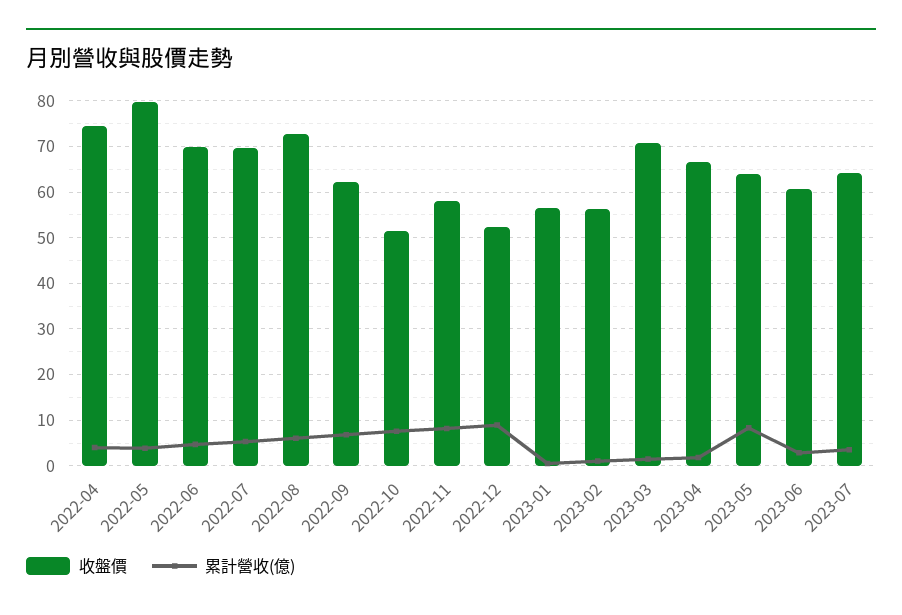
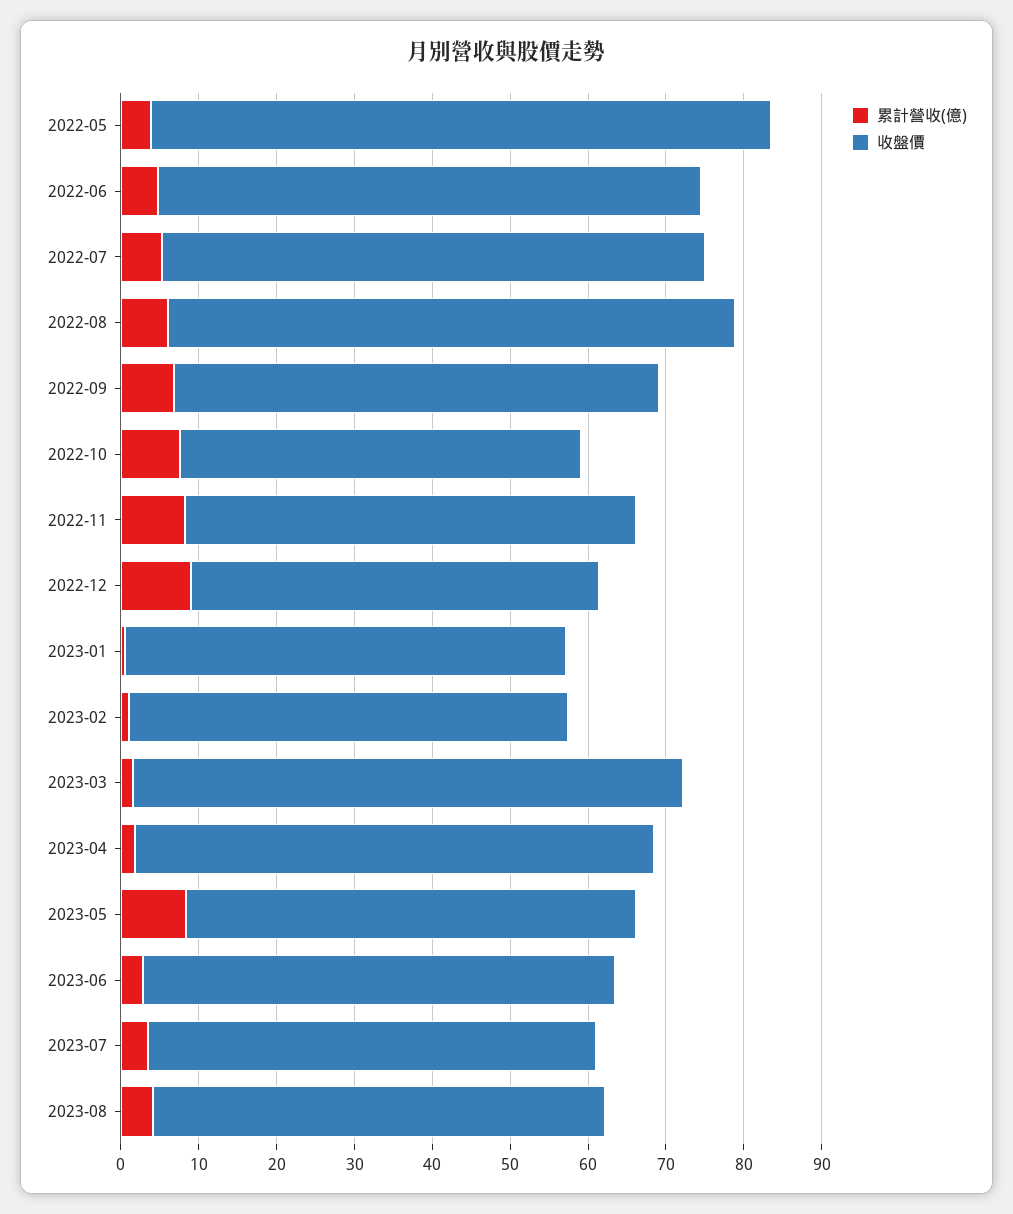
收盤價, 2022-04: 74 -> none
累計營收(億), 2022-04: 4 -> none
收盤價, 2023-05: 64 -> 58
收盤價, 2023-07: 64 -> 58
累計營收(億), 2023-08: none -> 4
收盤價, 2023-08: none -> 58

